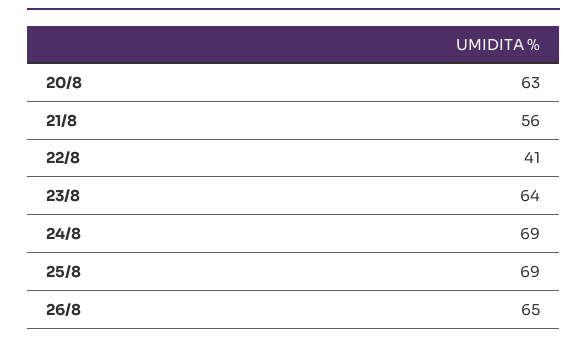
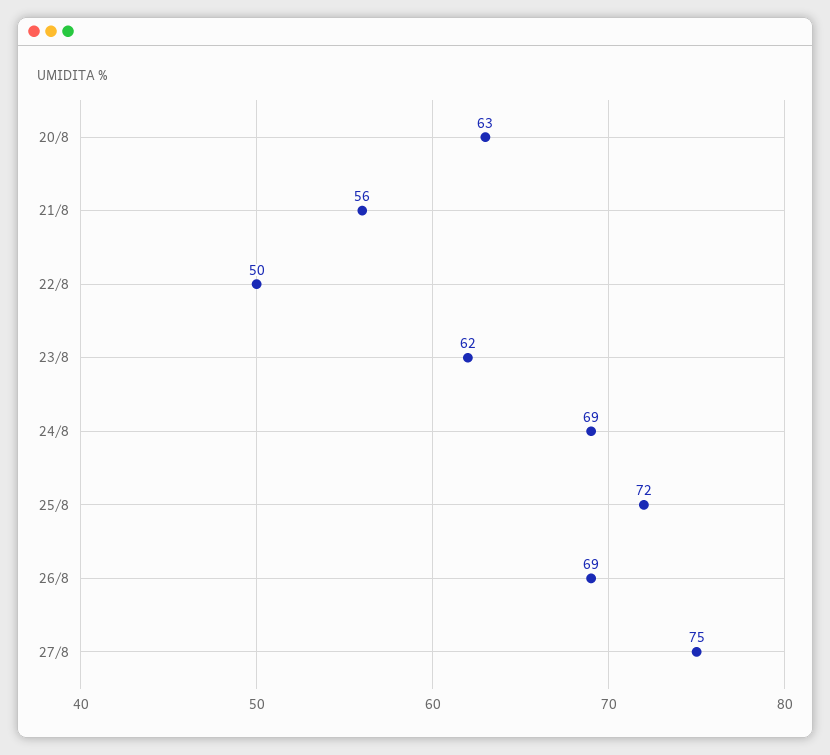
22/8: 41 -> 50
23/8: 64 -> 62
25/8: 69 -> 72
26/8: 65 -> 69
27/8: none -> 75

